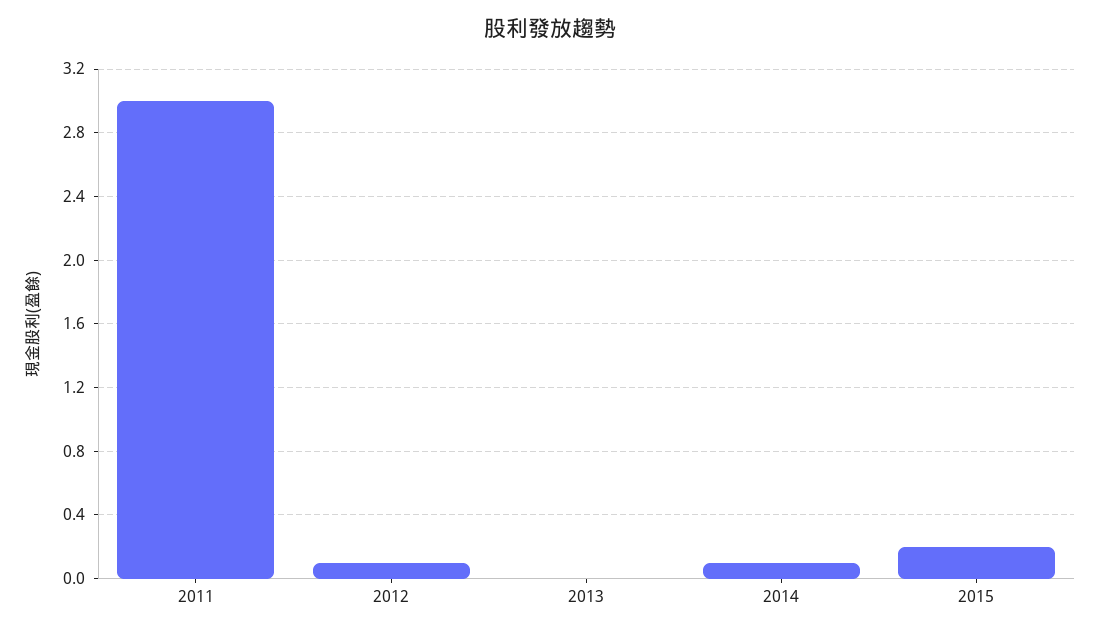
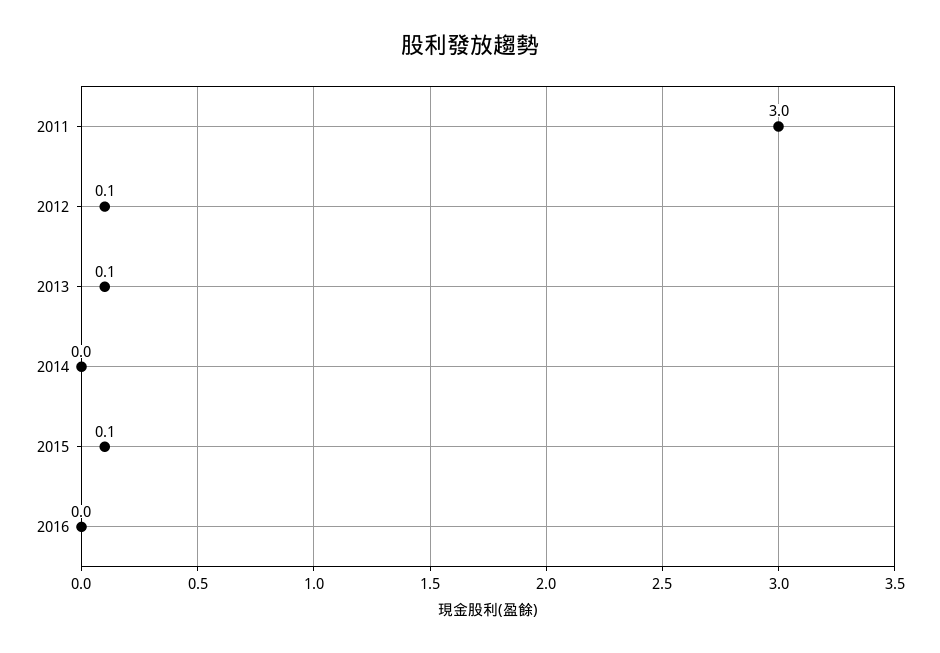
2013: 0 -> 0.1
2014: 0.1 -> 0
2015: 0.2 -> 0.1
2016: none -> 0

